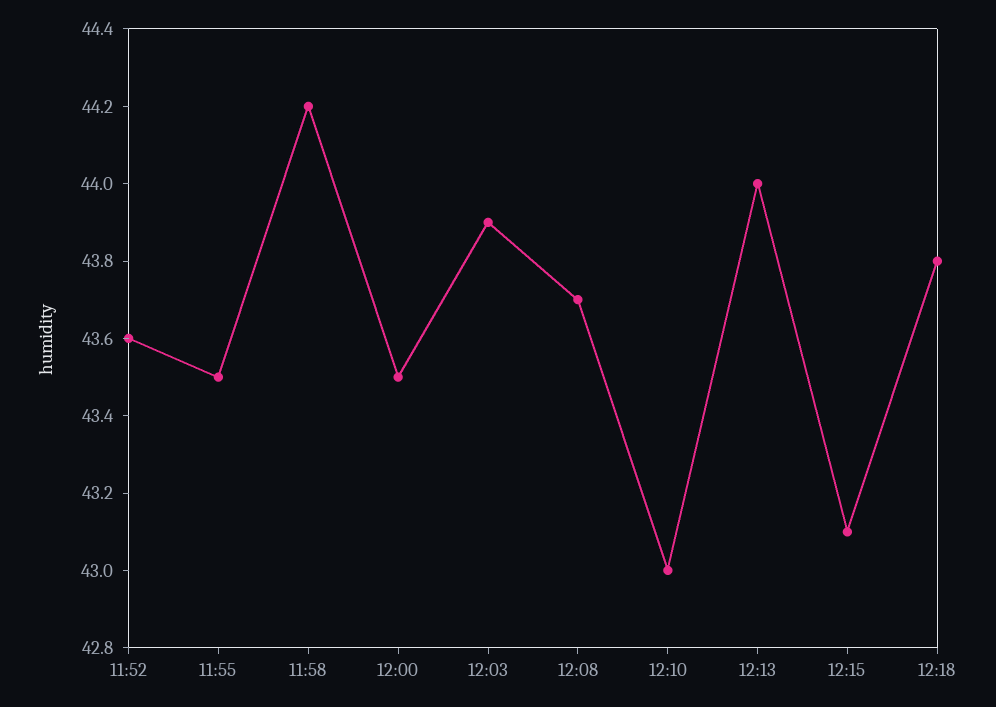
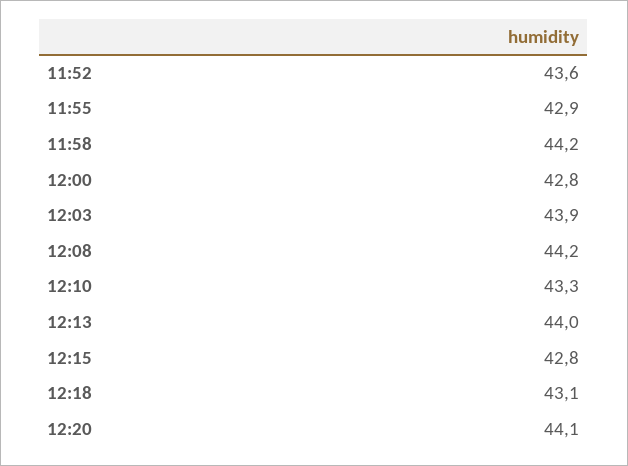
11:55: 43.5 -> 42.9
12:00: 43.5 -> 42.8
12:08: 43.7 -> 44.2
12:10: 43 -> 43.3
12:15: 43.1 -> 42.8
12:18: 43.8 -> 43.1
12:20: none -> 44.1

